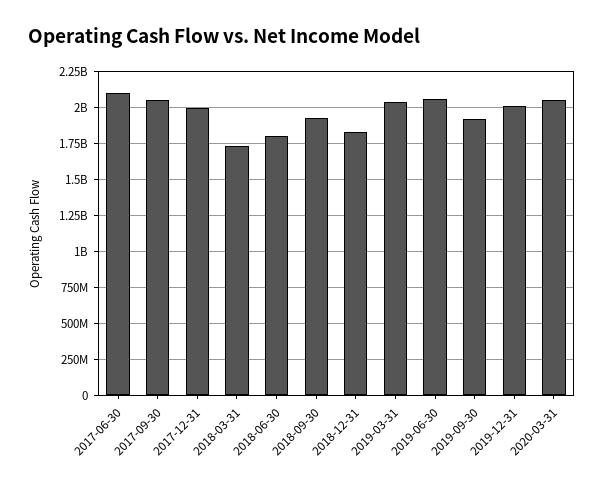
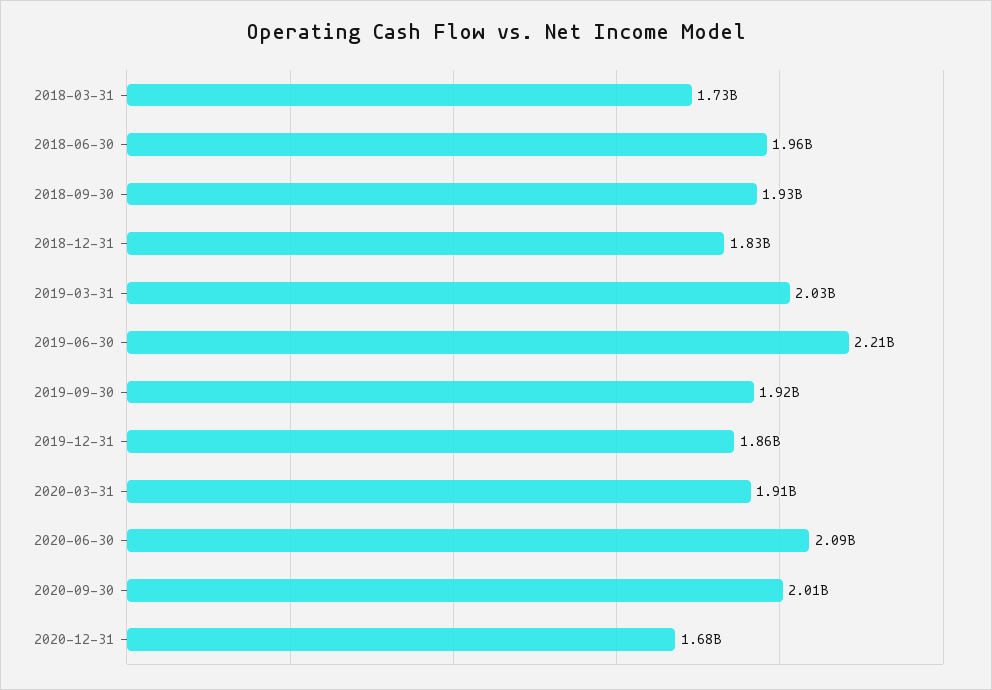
2017-06-30: 2100000000 -> none
2017-09-30: 2050000000 -> none
2017-12-31: 2000000000 -> none
2018-06-30: 1800000000 -> 1960000000
2019-06-30: 2050000000 -> 2210000000
2019-12-31: 2000000000 -> 1860000000
2020-03-31: 2050000000 -> 1910000000
2020-06-30: none -> 2090000000
2020-09-30: none -> 2010000000
2020-12-31: none -> 1680000000

